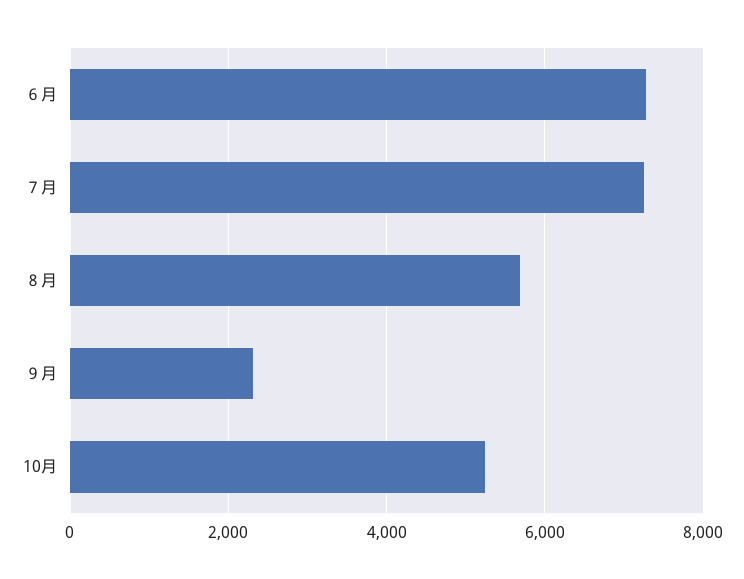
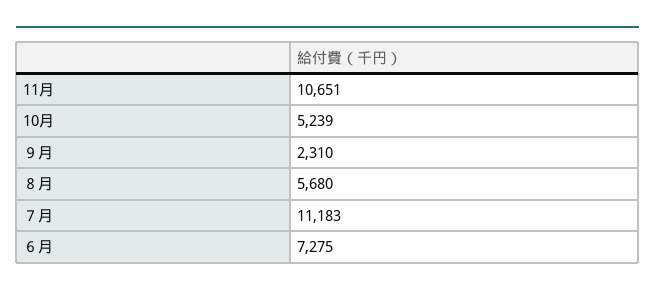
７月: 7200 -> 11183
11月: none -> 10651

